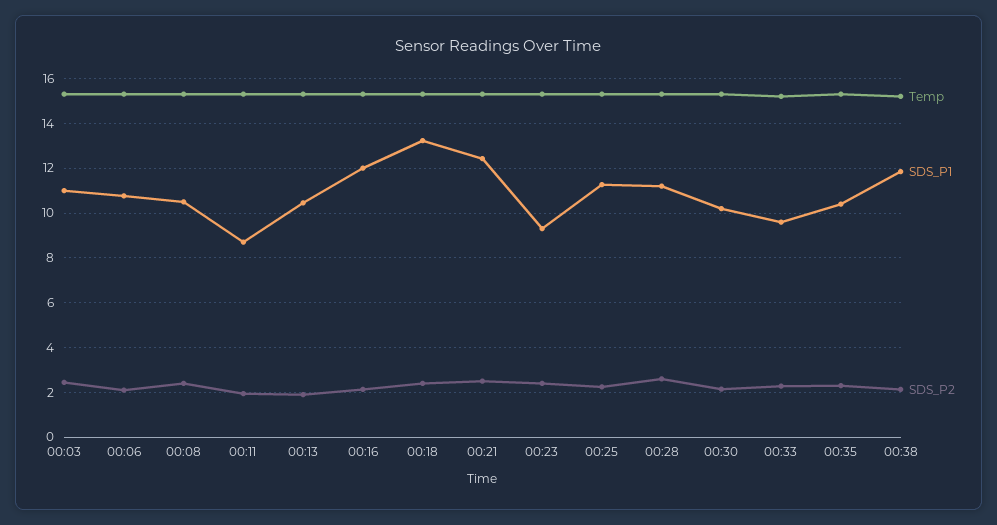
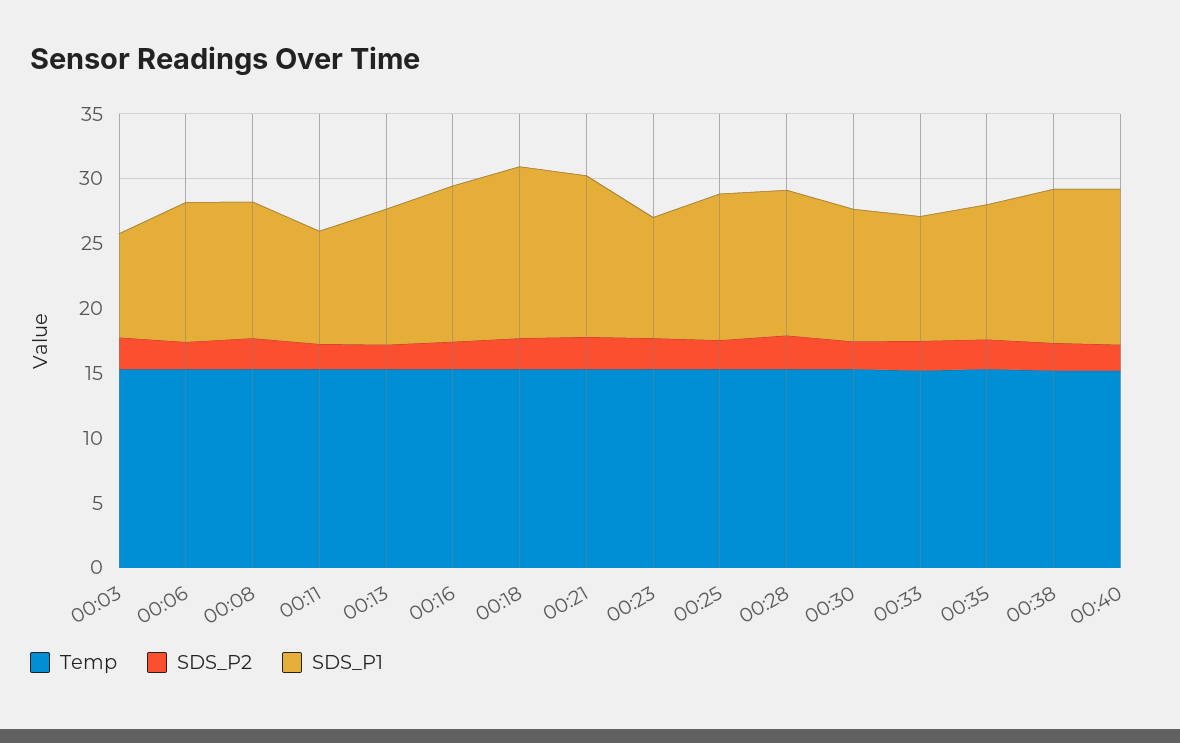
SDS_P1, 00:03: 11 -> 8
Temp, 00:40: none -> 15
SDS_P2, 00:40: none -> 2
SDS_P1, 00:40: none -> 12

